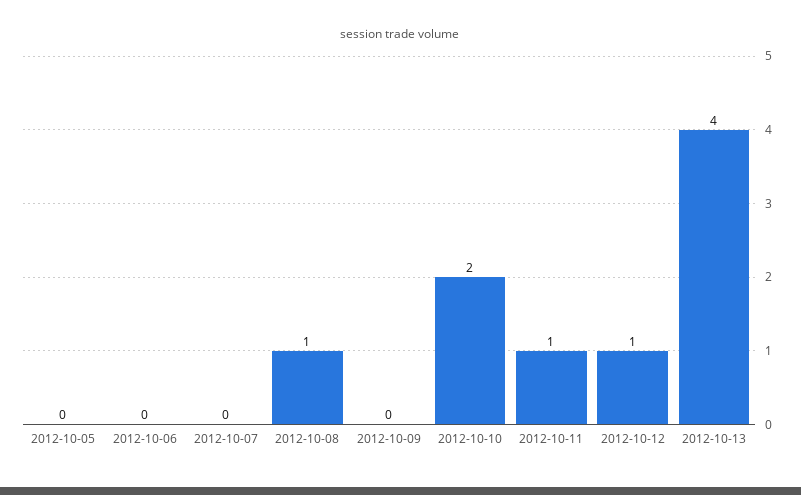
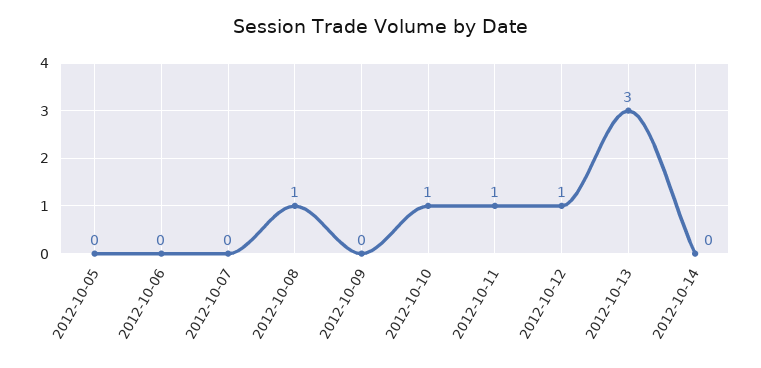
2012-10-10: 2 -> 1
2012-10-13: 4 -> 3
2012-10-14: none -> 0

